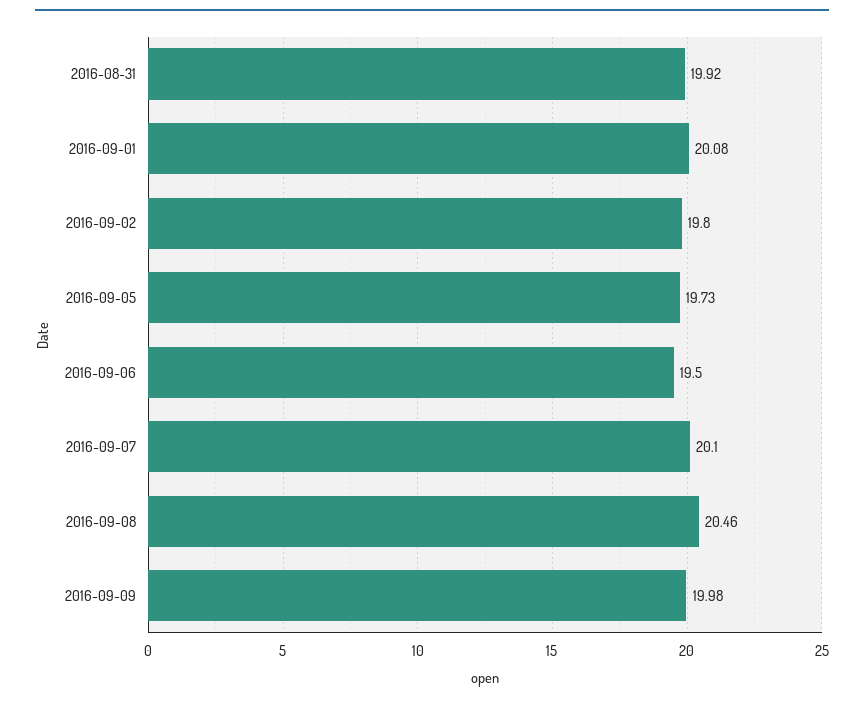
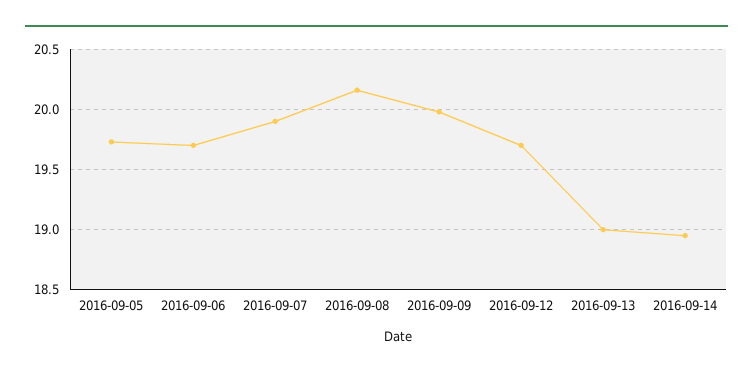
2016-08-31: 19.92 -> none
2016-09-01: 20.08 -> none
2016-09-02: 19.8 -> none
2016-09-06: 19.5 -> 19.7
2016-09-07: 20.1 -> 19.9
2016-09-08: 20.46 -> 20.15
2016-09-12: none -> 19.7
2016-09-13: none -> 19
2016-09-14: none -> 18.95

